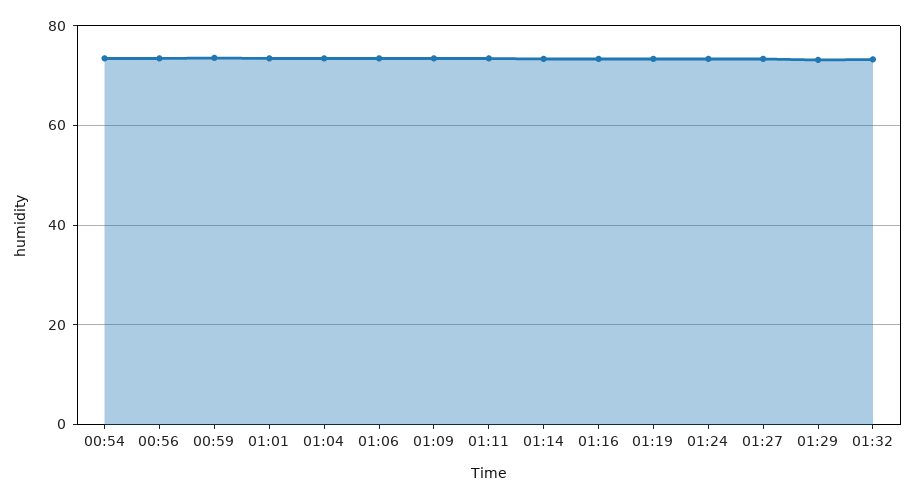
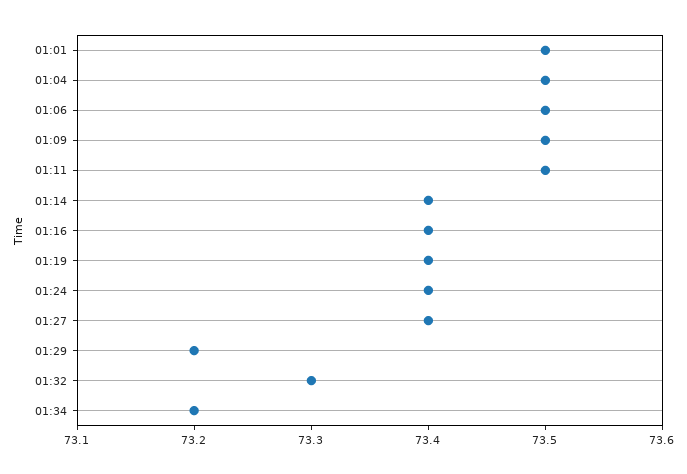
00:54: 74 -> none
00:56: 74 -> none
00:59: 74 -> none
01:34: none -> 73.2

